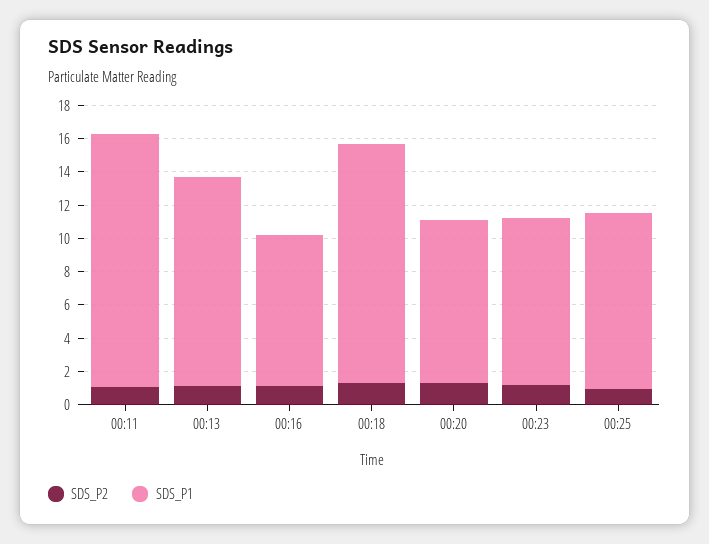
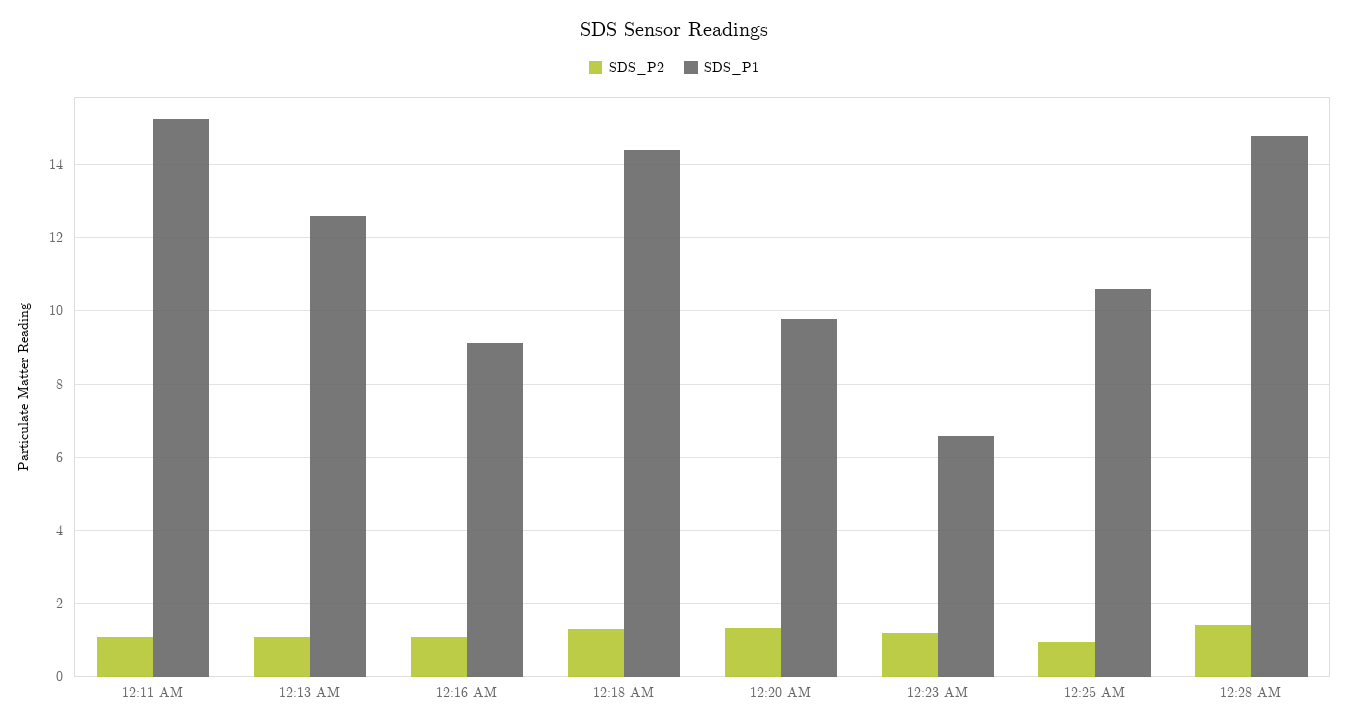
SDS_P1, 00:23: 10 -> 6.6
SDS_P2, 12:28 AM: none -> 1.4
SDS_P1, 12:28 AM: none -> 14.8

